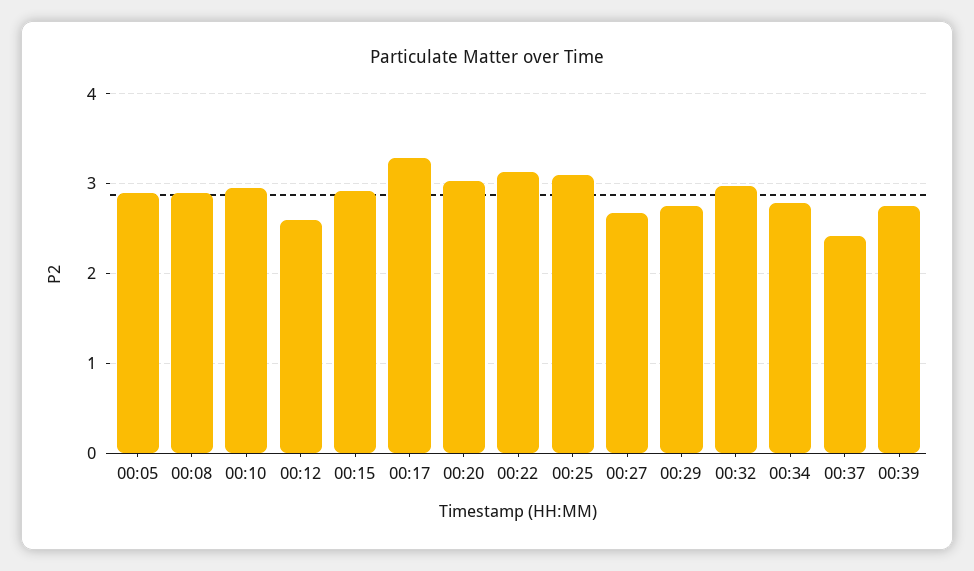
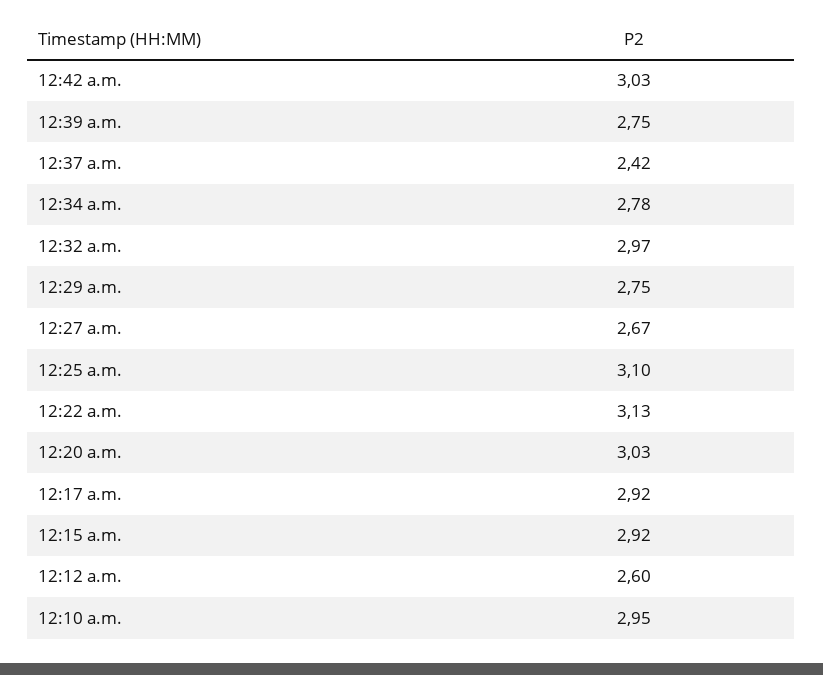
00:05: 2.9 -> none
00:08: 2.9 -> none
00:17: 3.3 -> 2.92
12:42 a.m.: none -> 3.03

